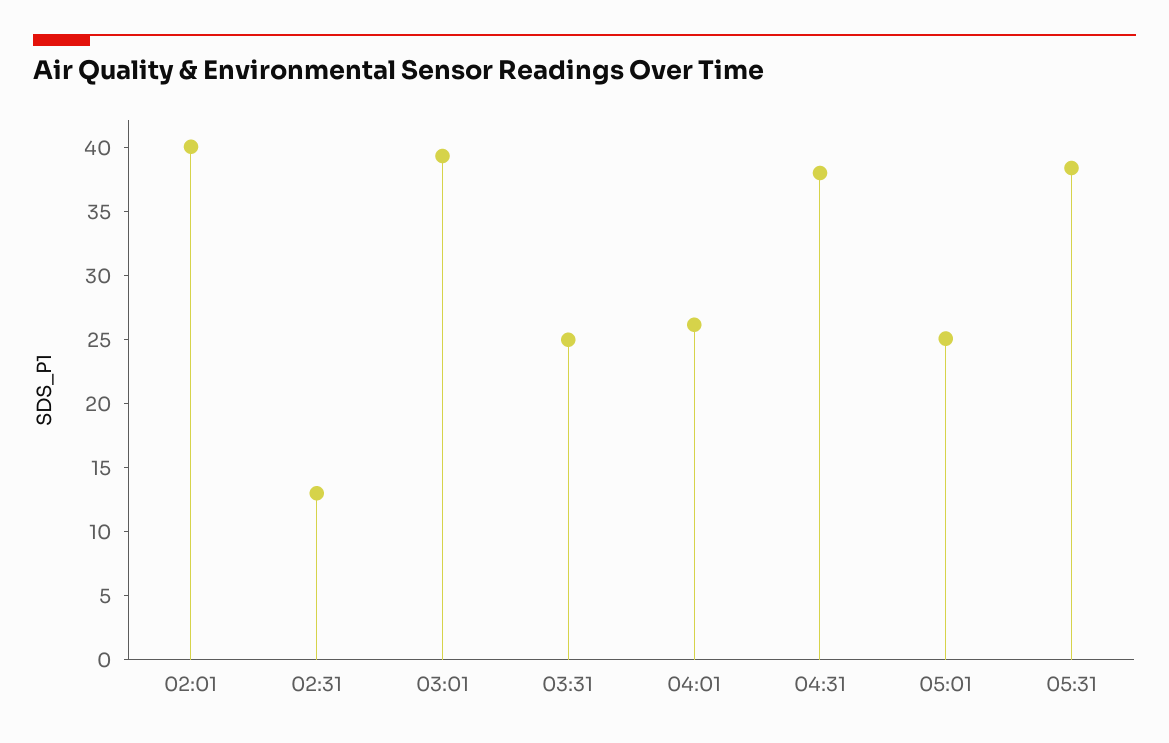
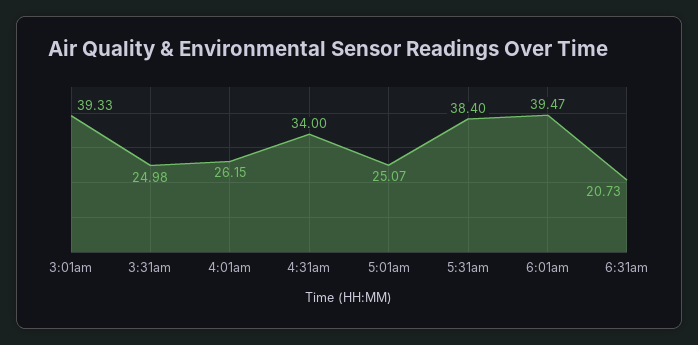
02:01: 40 -> none
02:31: 13 -> none
04:31: 38 -> 34
6:01am: none -> 39.47
6:31am: none -> 20.73

